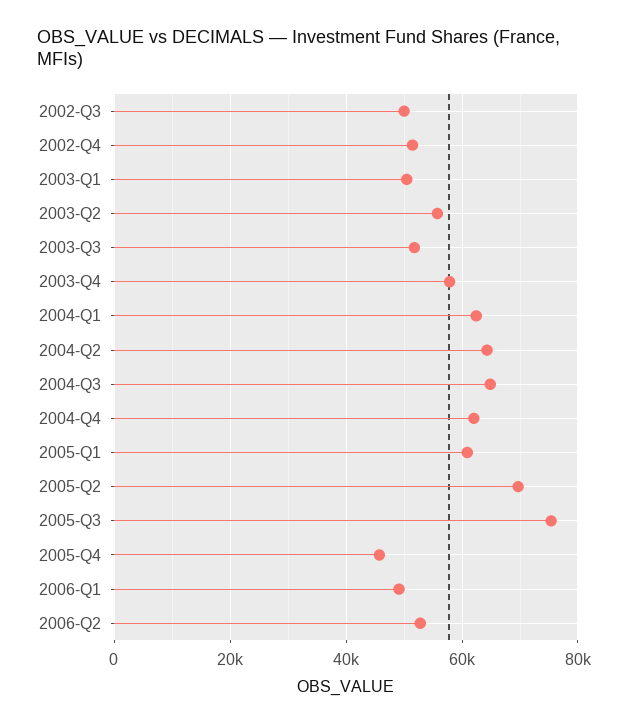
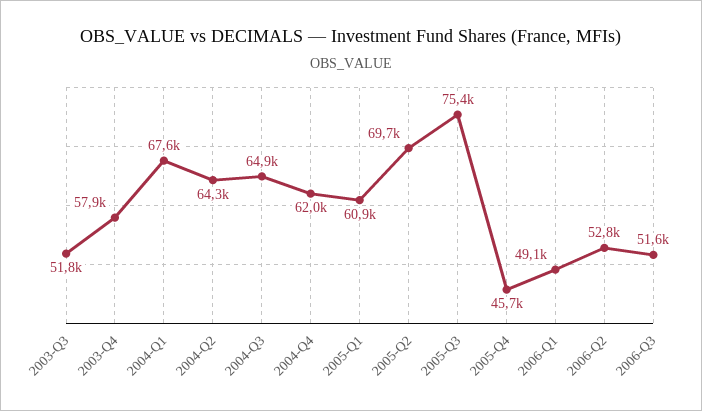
2002-Q3: 50000 -> none
2002-Q4: 52000 -> none
2003-Q1: 50000 -> none
2003-Q2: 56000 -> none
2004-Q1: 62000 -> 67600
2006-Q3: none -> 51600

